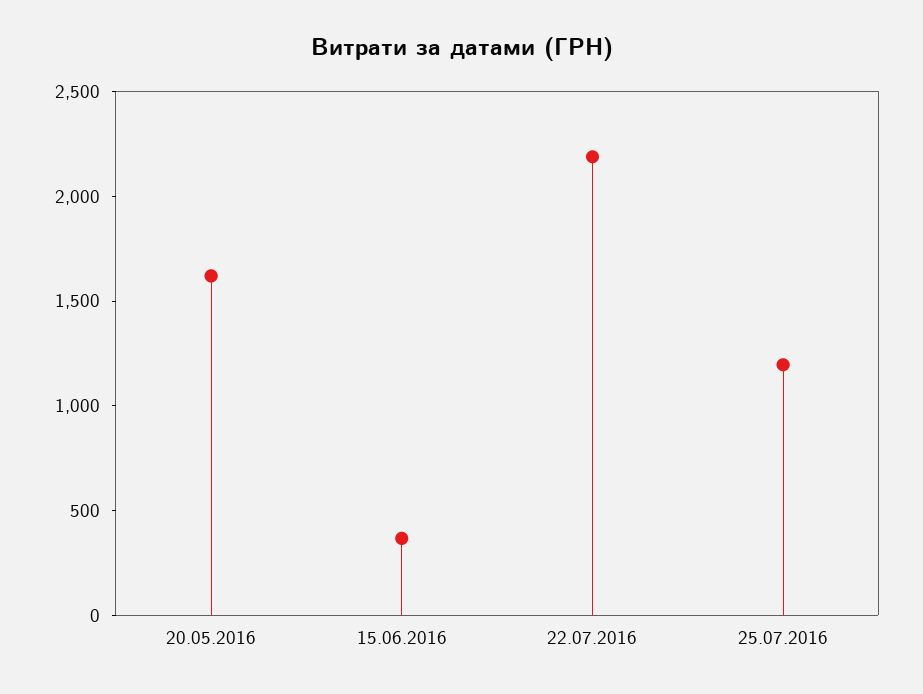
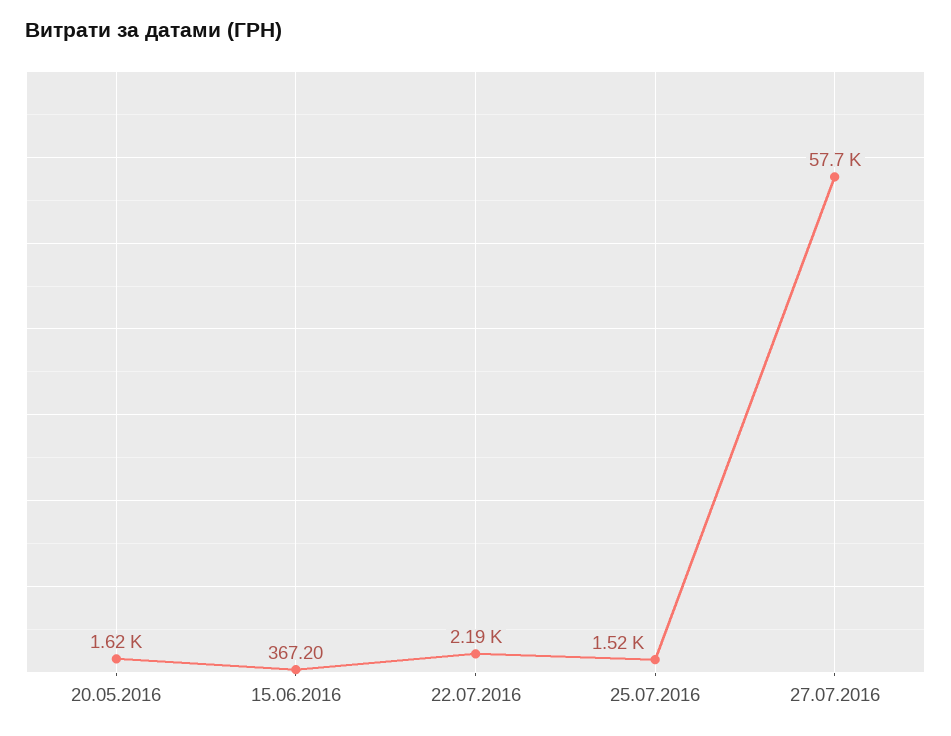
25.07.2016: 1200 -> 1520
27.07.2016: none -> 57700

